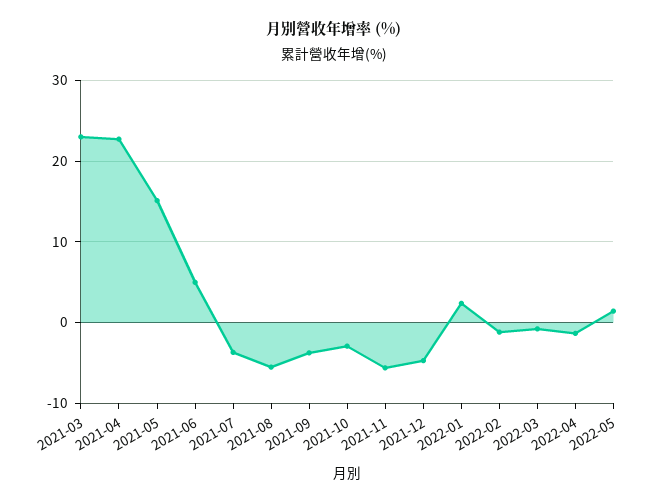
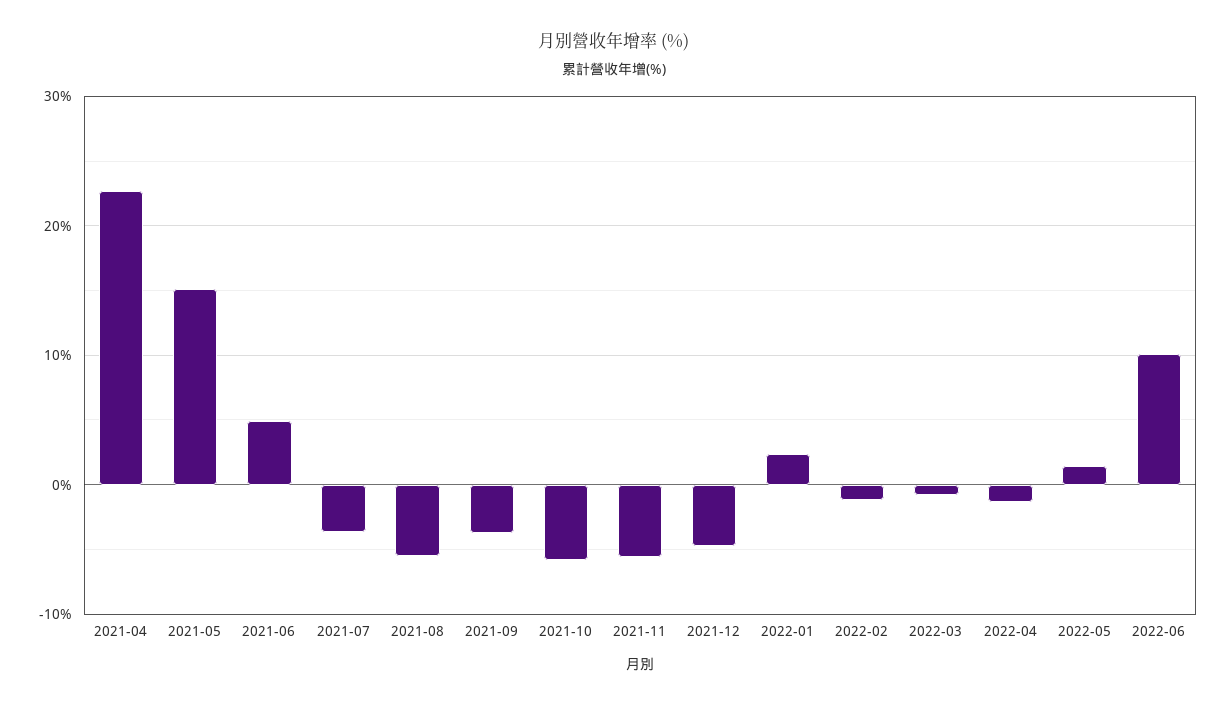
2021-03: 23 -> none
2021-10: -3 -> -6
2022-06: none -> 10

